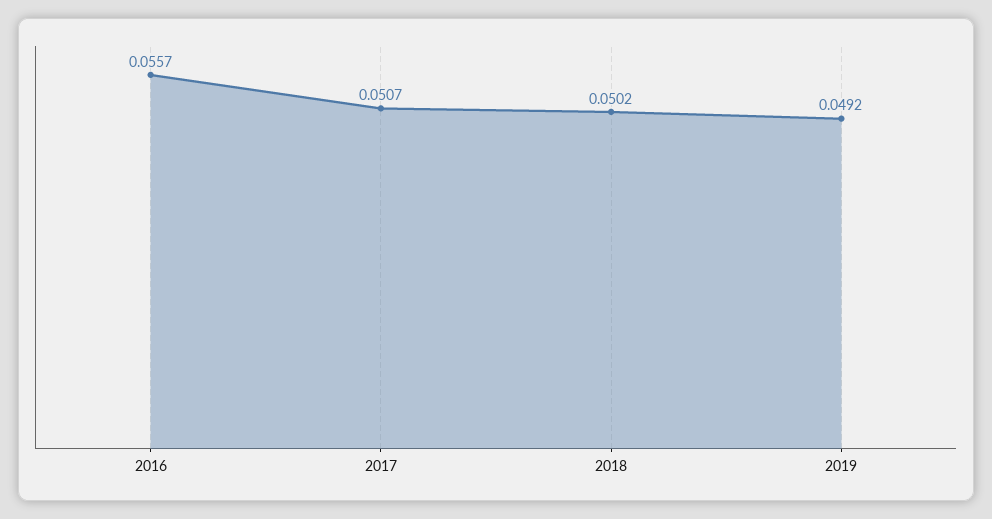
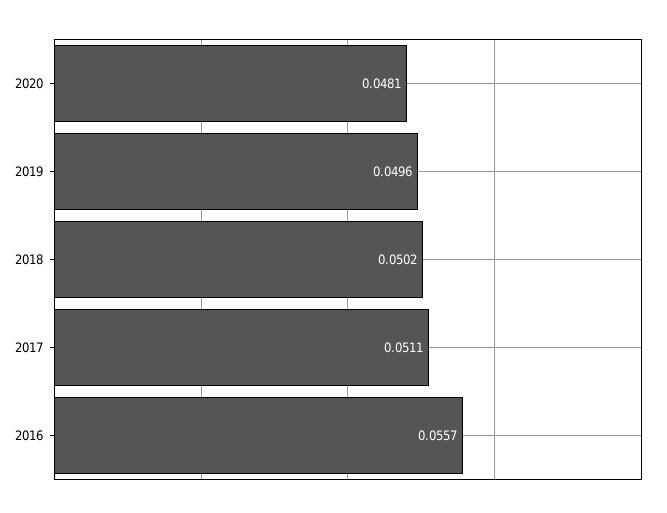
2017: 0.0507 -> 0.0511
2019: 0.0492 -> 0.0496
2020: none -> 0.0481

